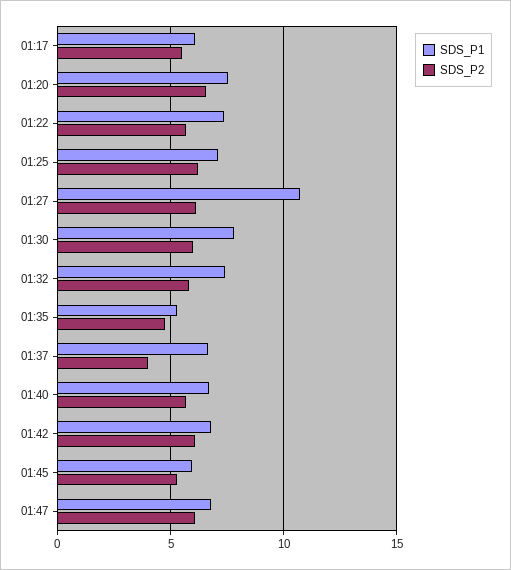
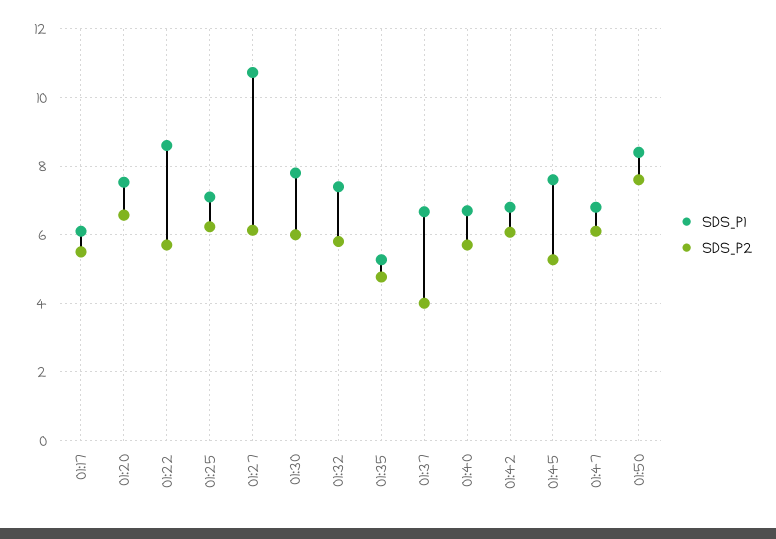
SDS_P1, 01:22: 7.5 -> 8.6
SDS_P1, 01:45: 6 -> 7.6
SDS_P1, 01:50: none -> 8.4
SDS_P2, 01:50: none -> 7.6

